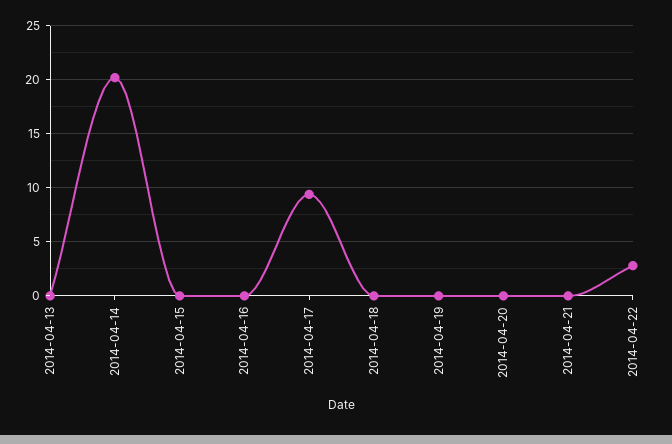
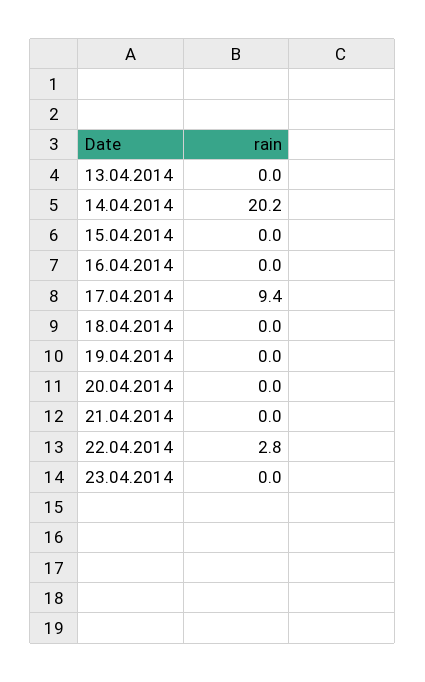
23.04.2014: none -> 0

